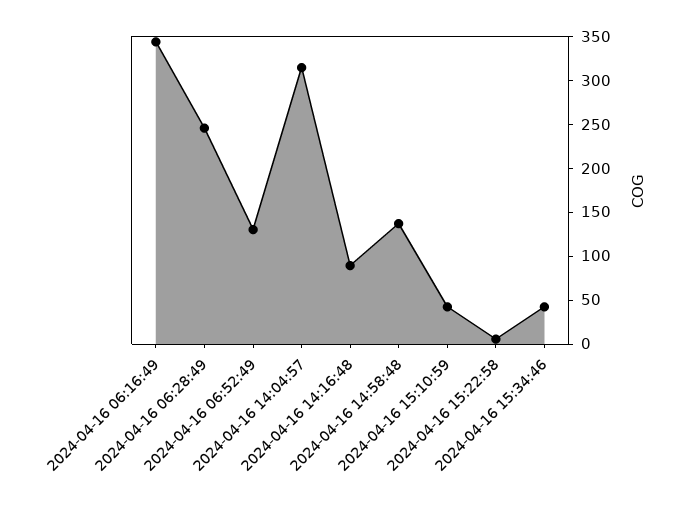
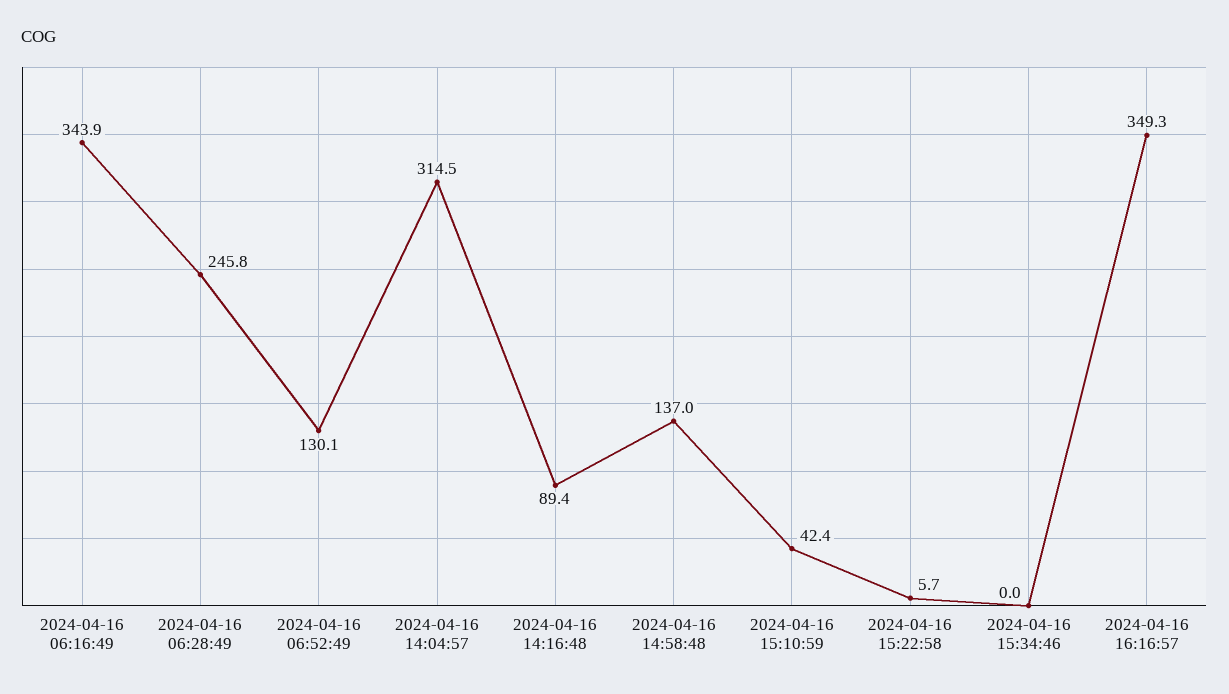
2024-04-16 15:34:46: 40 -> 0
2024-04-16 16:16:57: none -> 349.3

